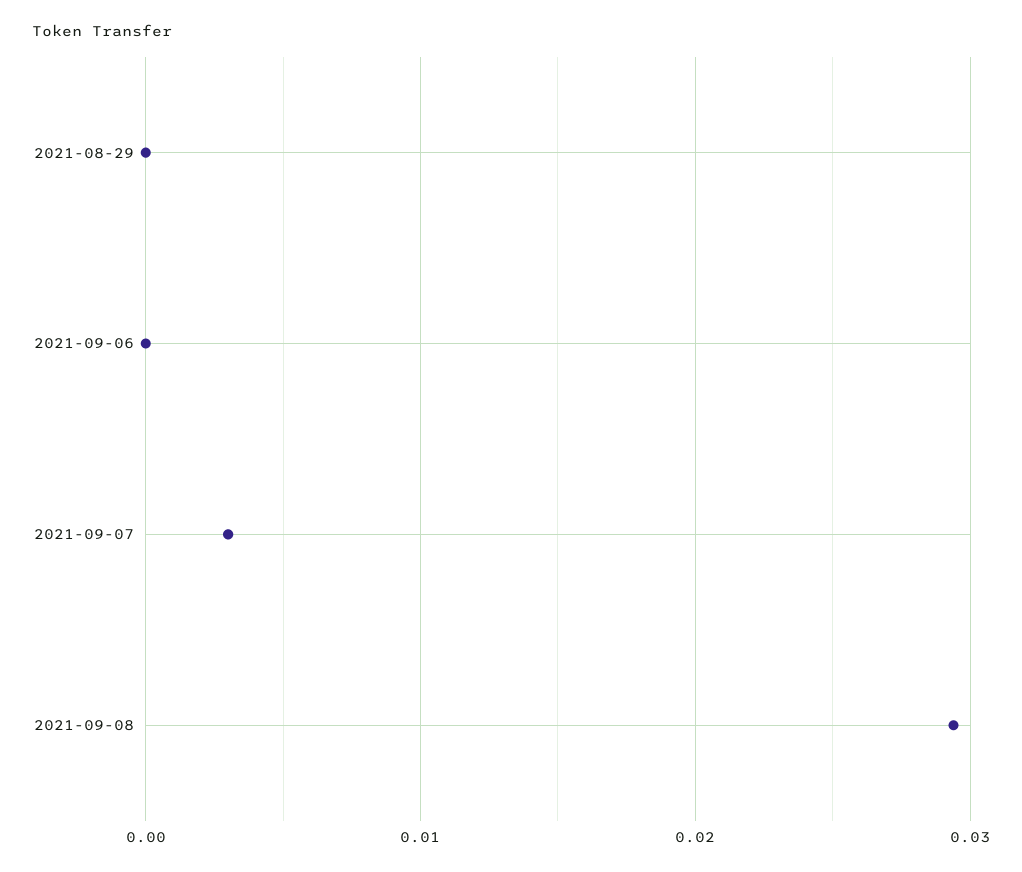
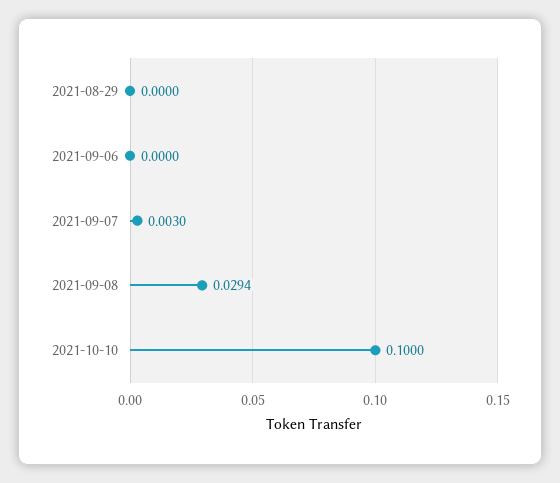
2021-10-10: none -> 0.1

